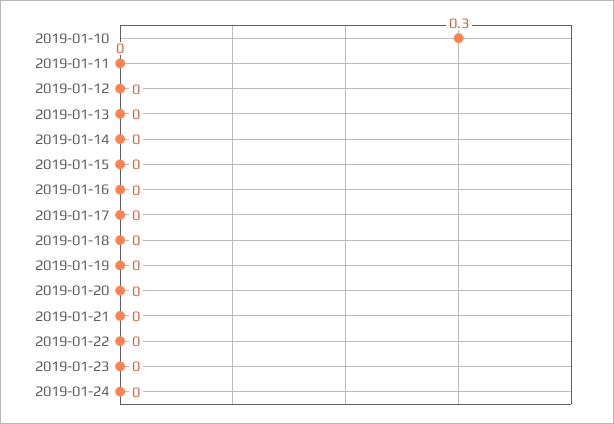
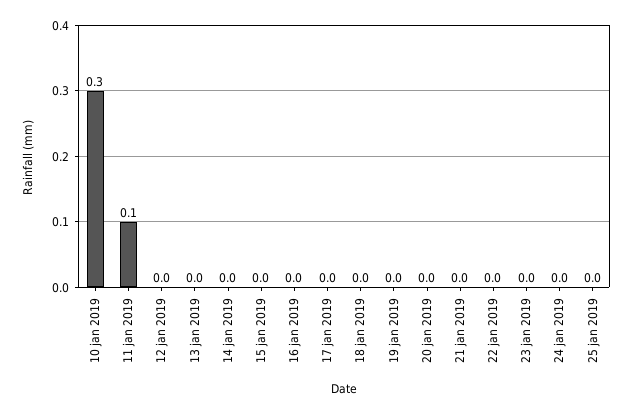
2019-01-11: 0 -> 0.1
25 jan 2019: none -> 0

